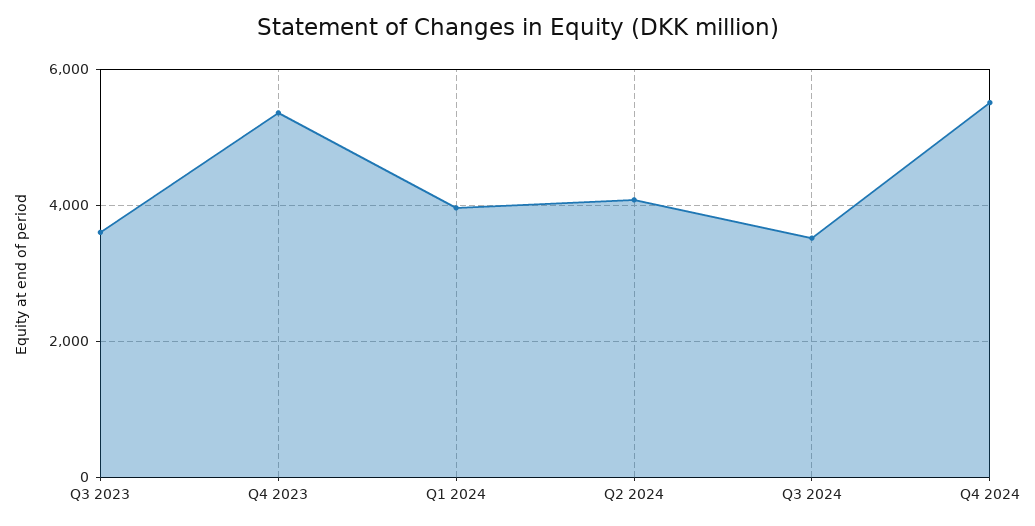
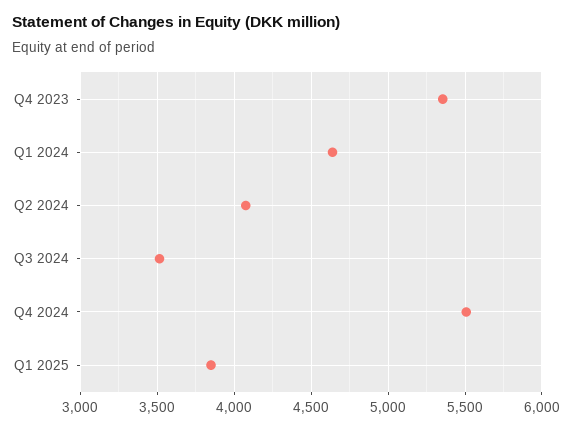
Q3 2023: 3600 -> none
Q1 2024: 4000 -> 4650
Q1 2025: none -> 3850

